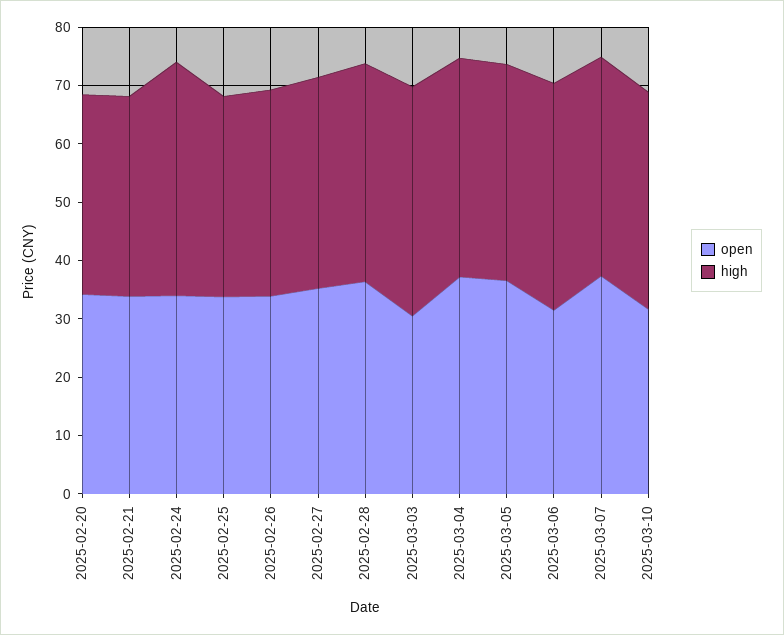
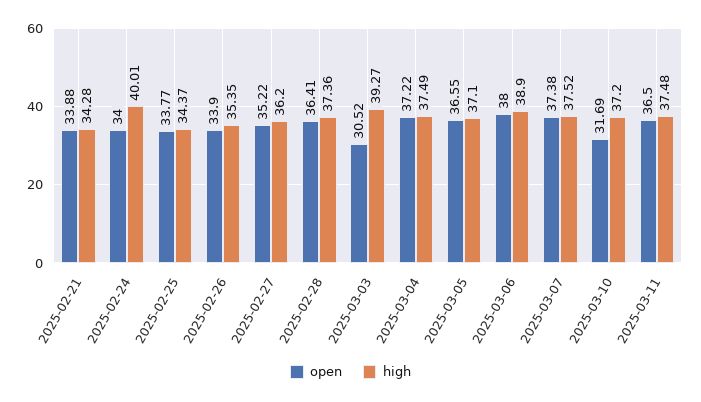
open, 2025-02-20: 34 -> none
high, 2025-02-20: 34 -> none
open, 2025-03-06: 32 -> 38
open, 2025-03-11: none -> 36.5
high, 2025-03-11: none -> 37.48

